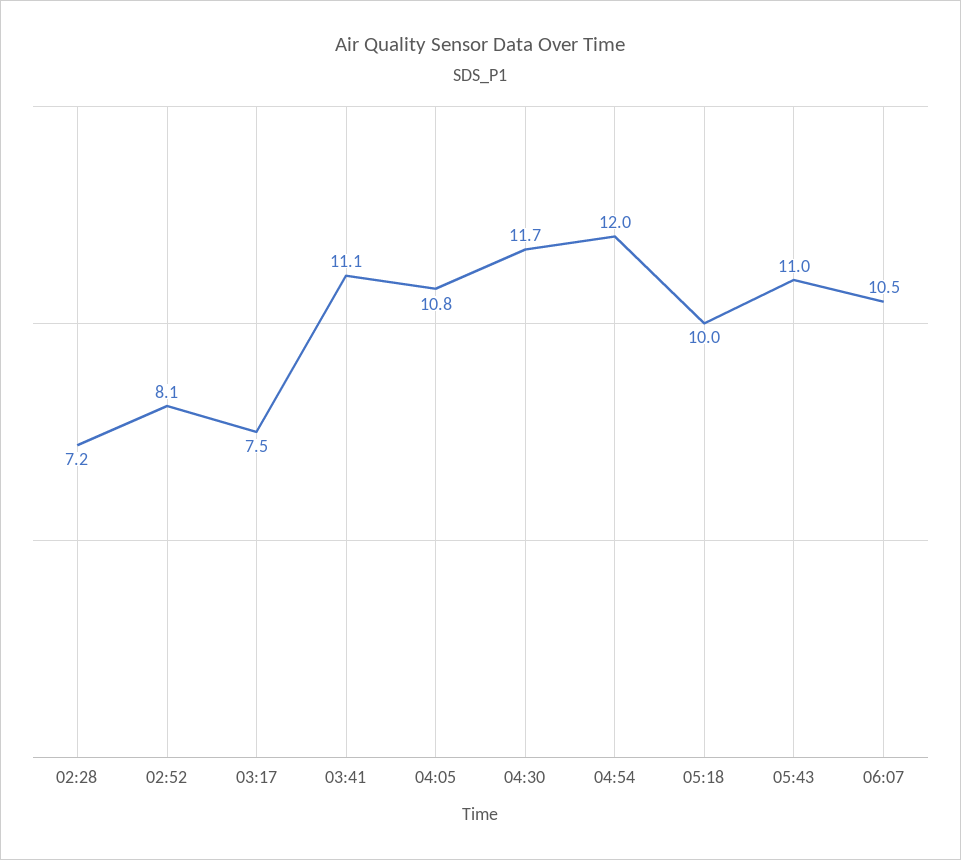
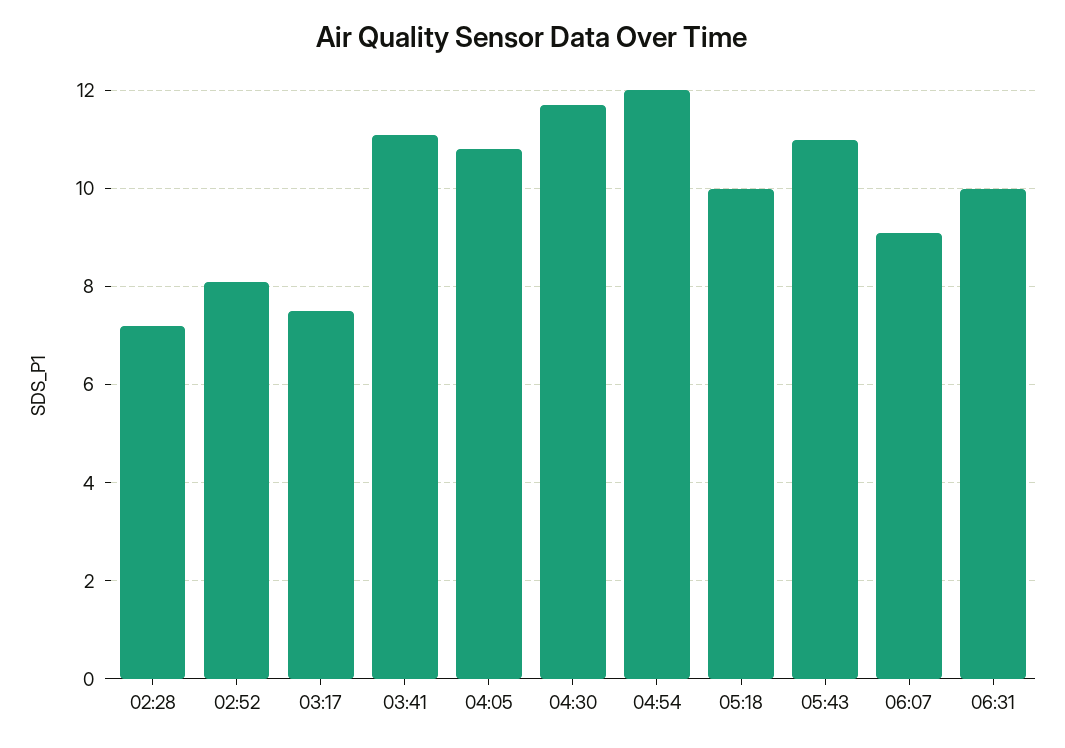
06:07: 10.5 -> 9
06:31: none -> 10

